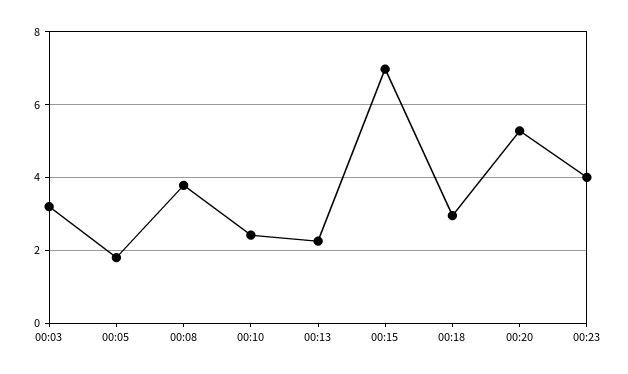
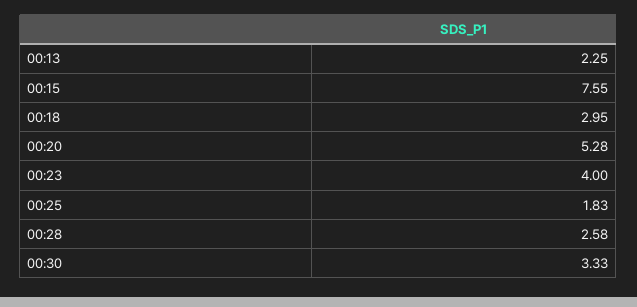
00:03: 3.2 -> none
00:05: 1.8 -> none
00:08: 3.8 -> none
00:10: 2.4 -> none
00:15: 7 -> 7.55
00:25: none -> 1.83
00:28: none -> 2.58
00:30: none -> 3.33

